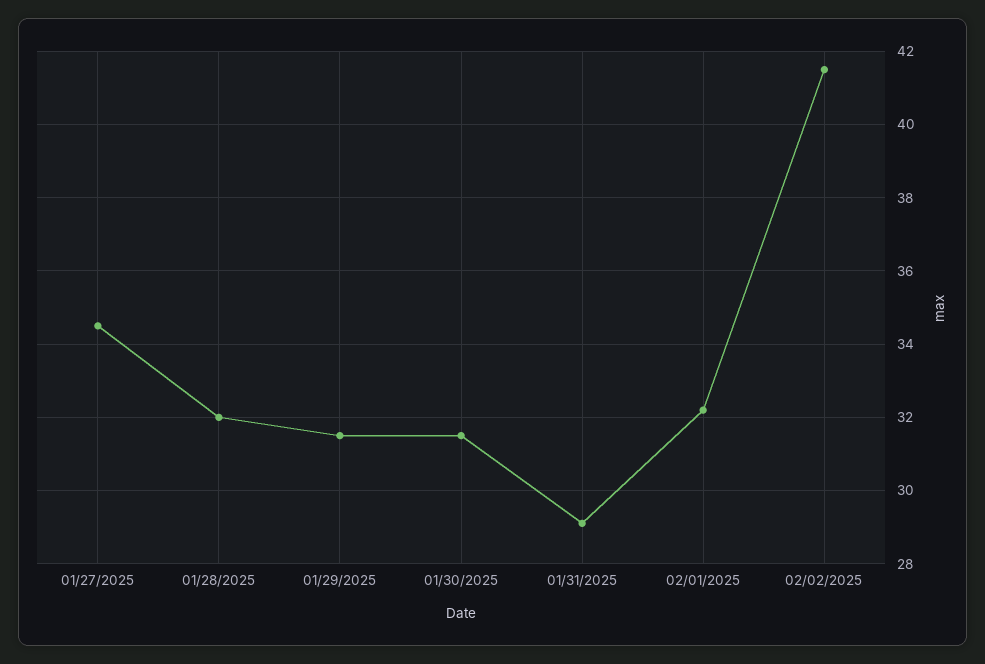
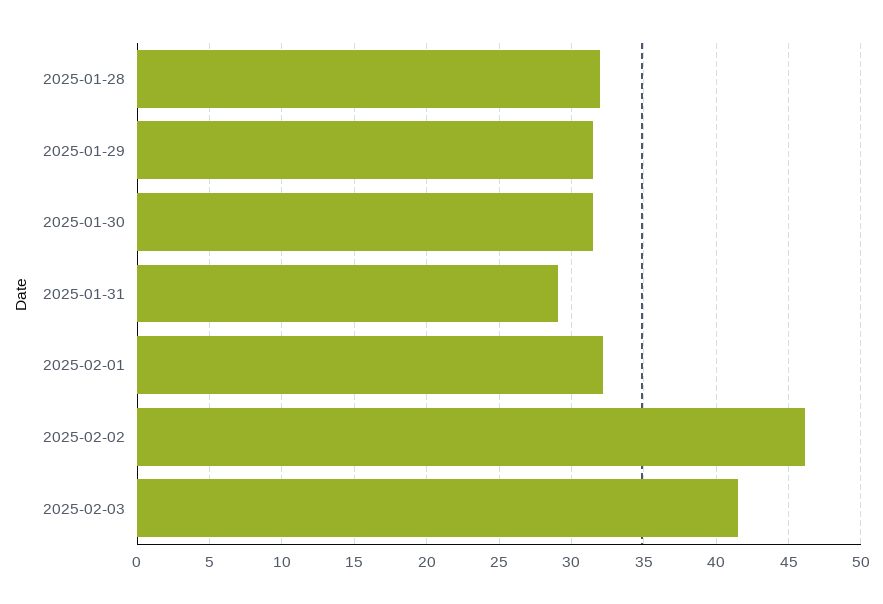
01/27/2025: 34.5 -> none
02/02/2025: 41.5 -> 46
2025-02-03: none -> 41.5

